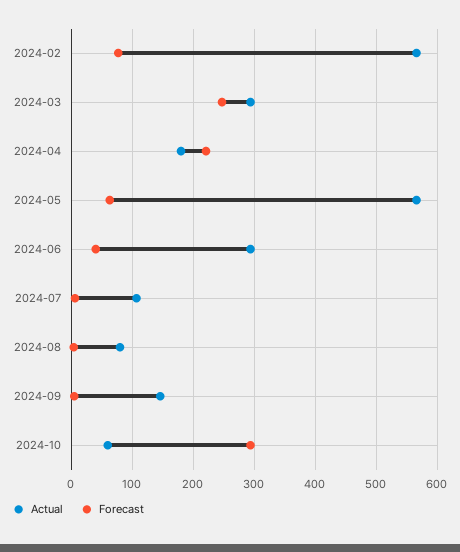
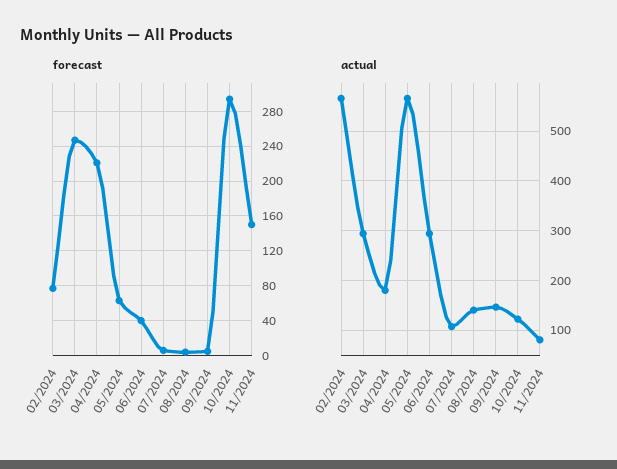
Actual, 2024-08: 80 -> 140
Actual, 2024-10: 60 -> 120
Forecast, 11/2024: none -> 150
Actual, 11/2024: none -> 80

